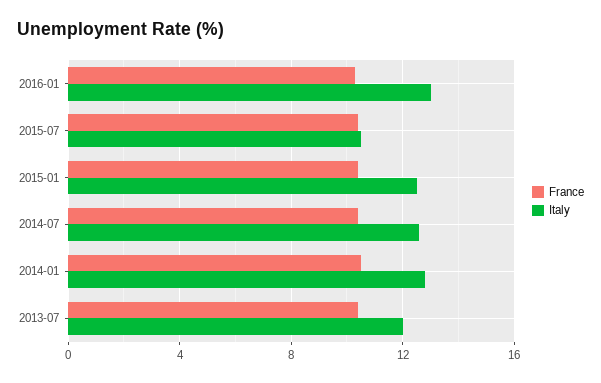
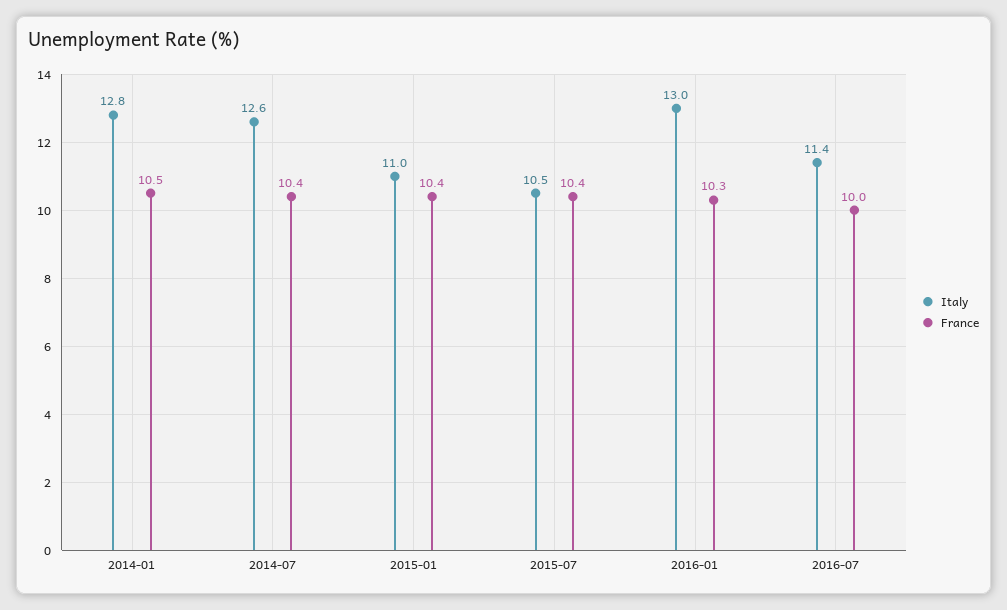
Italy, 2015-01: 12.5 -> 11
France, 2013-07: 10.5 -> none
Italy, 2013-07: 12 -> none
Italy, 2016-07: none -> 11.4
France, 2016-07: none -> 10

